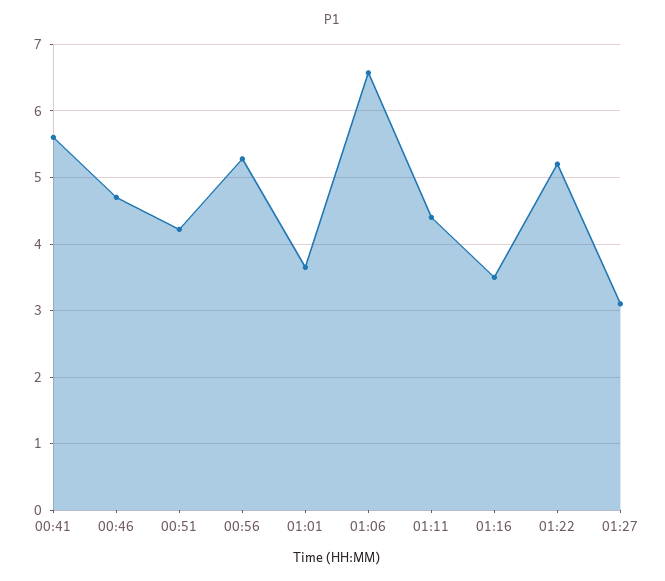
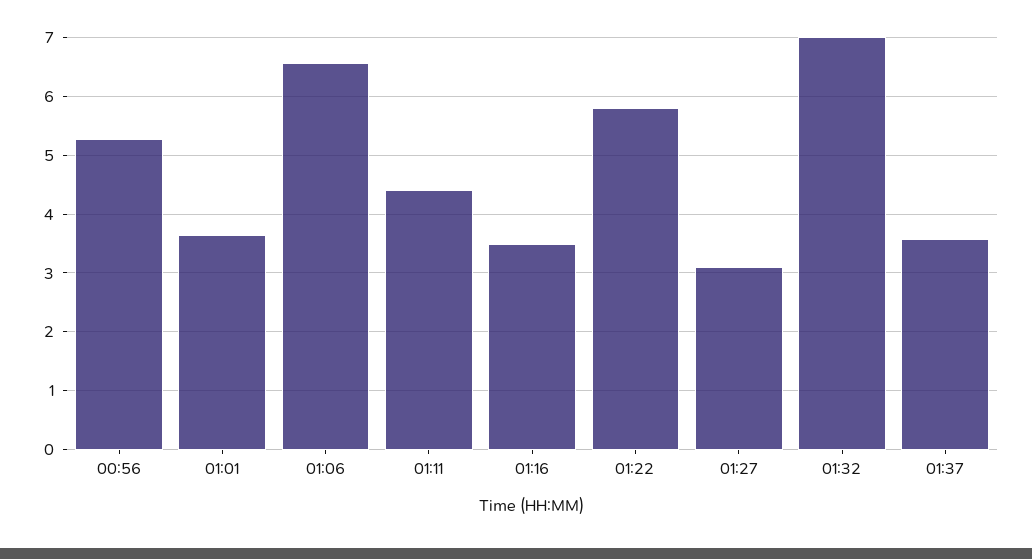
00:41: 5.6 -> none
00:46: 4.7 -> none
00:51: 4.2 -> none
01:22: 5.2 -> 5.8
01:32: none -> 7
01:37: none -> 3.6

